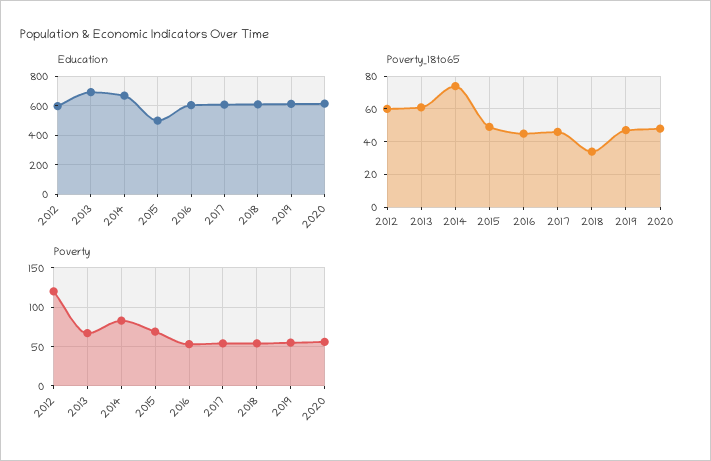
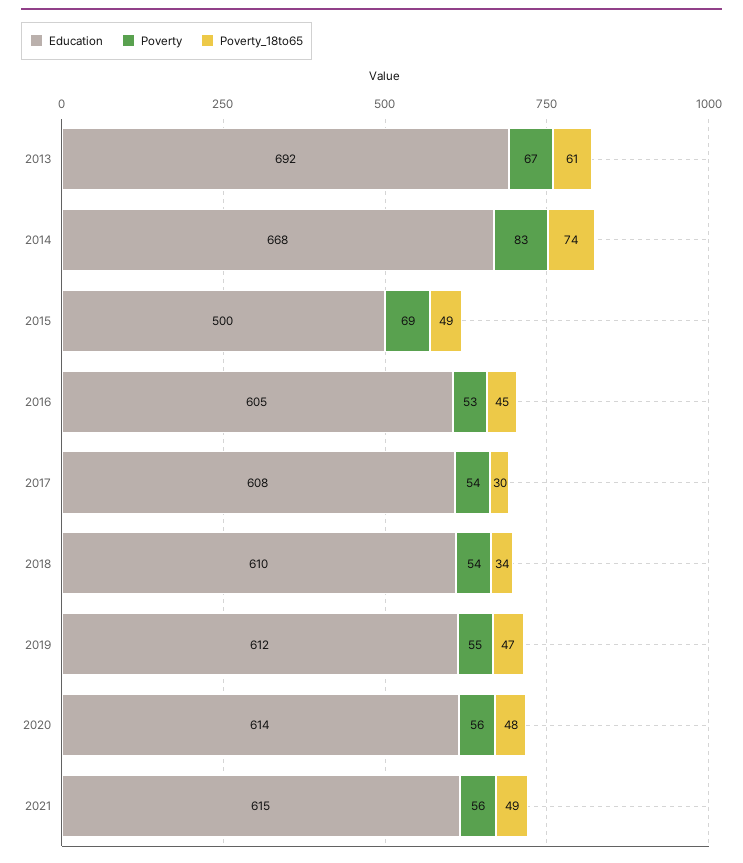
Education, 2012: 600 -> none
Poverty_18to65, 2012: 60 -> none
Poverty_18to65, 2017: 45 -> 30
Poverty, 2012: 120 -> none
Education, 2021: none -> 615
Poverty, 2021: none -> 56
Poverty_18to65, 2021: none -> 49

